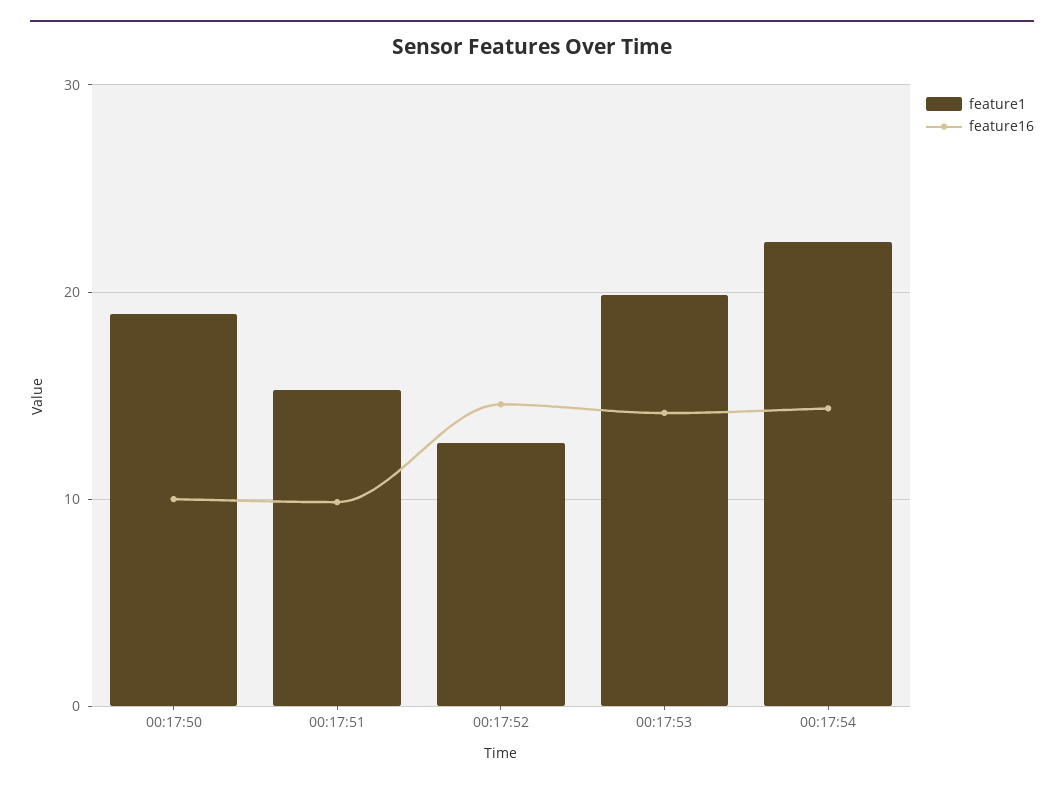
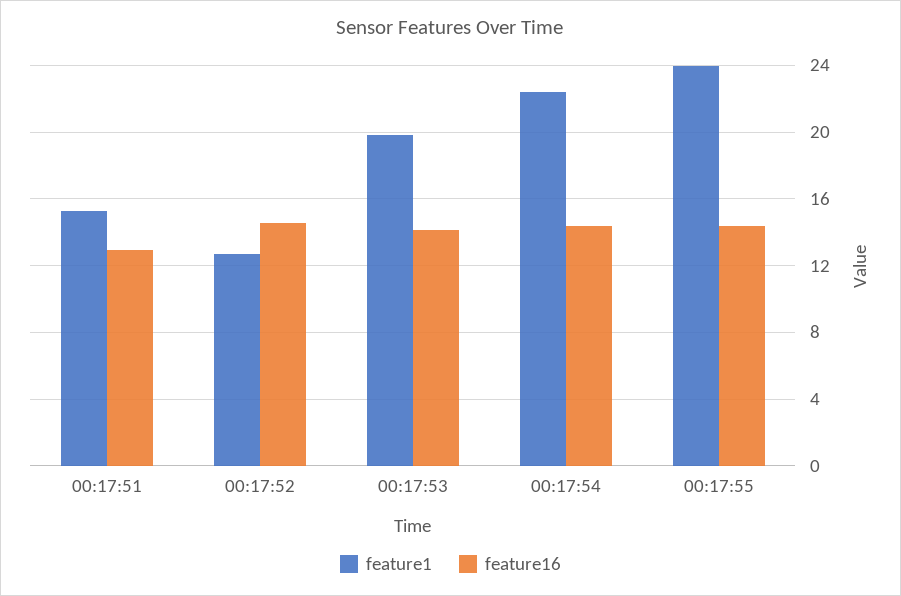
feature1, 00:17:50: 19 -> none
feature16, 00:17:50: 10 -> none
feature16, 00:17:51: 10 -> 13
feature1, 00:17:55: none -> 24
feature16, 00:17:55: none -> 14.5

